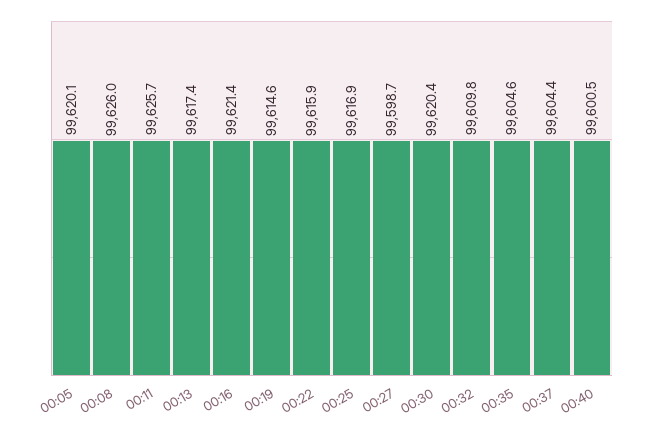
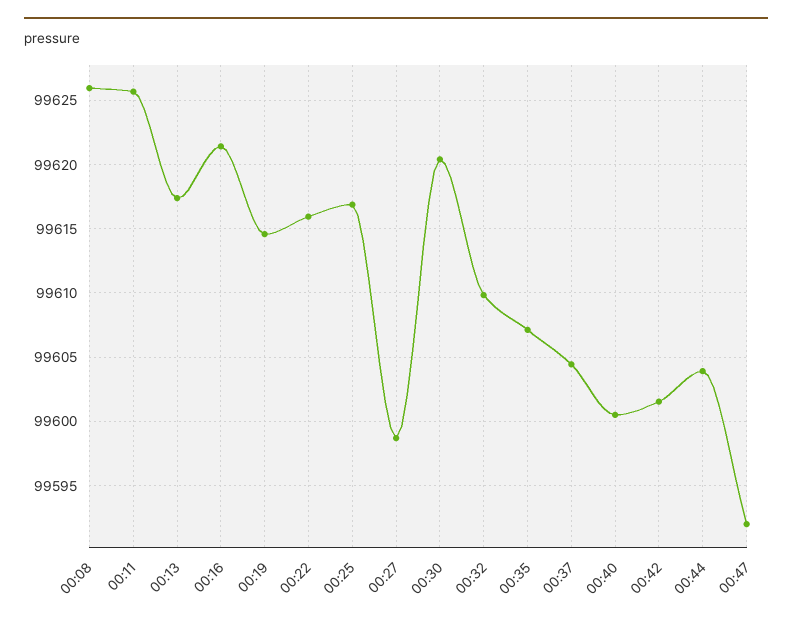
00:05: 99620.1 -> none
00:35: 99604.6 -> 99607
00:42: none -> 99601.5
00:44: none -> 99604
00:47: none -> 99592

